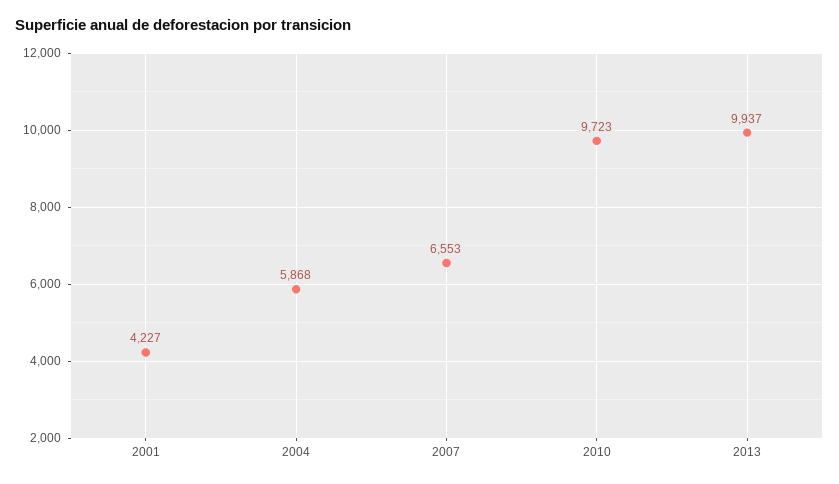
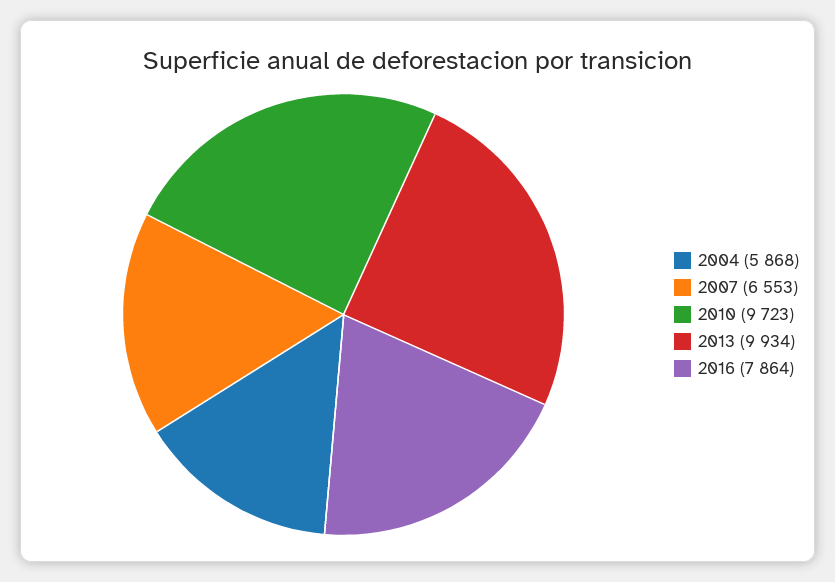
2001: 4227 -> none
2013: 9937 -> 9934
2016: none -> 7864

